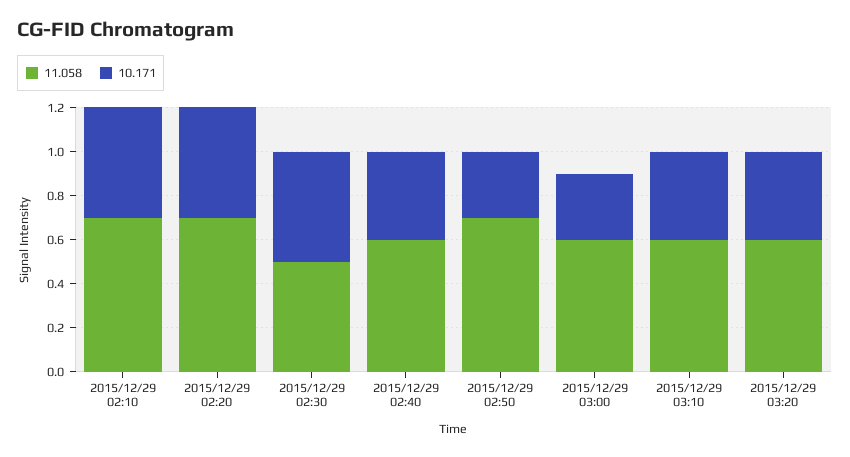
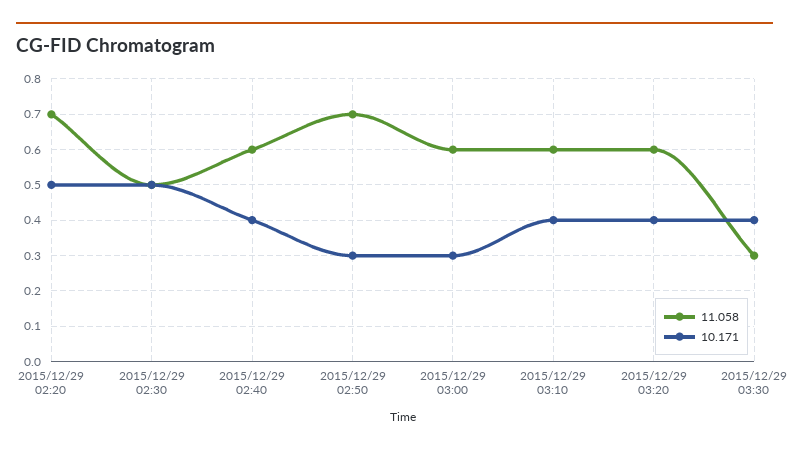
11.058, 2015/12/29 02:10: 0.7 -> none
10.171, 2015/12/29 02:10: 0.5 -> none
11.058, 2015/12/29 03:30: none -> 0.3
10.171, 2015/12/29 03:30: none -> 0.4

